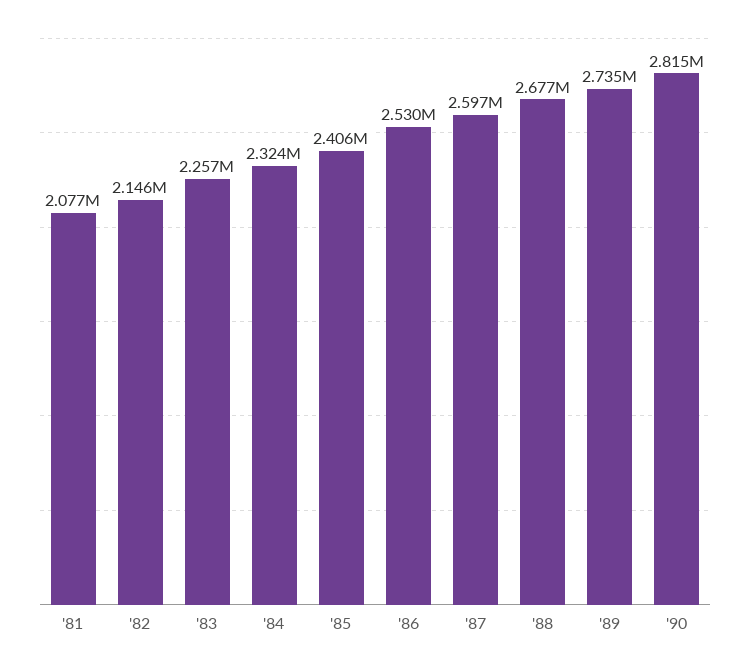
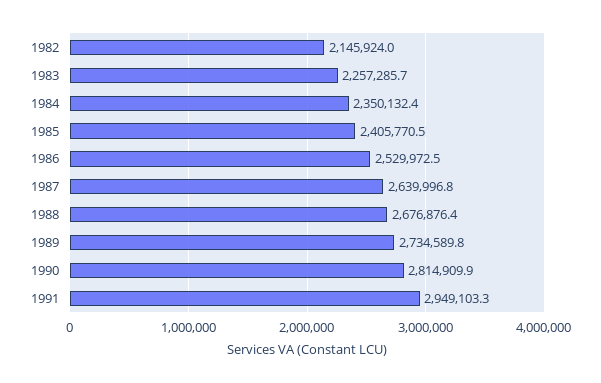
'81: 2077000 -> none
'84: 2324000 -> 2350132.4
'87: 2597000 -> 2639996.8
1991: none -> 2949103.3

